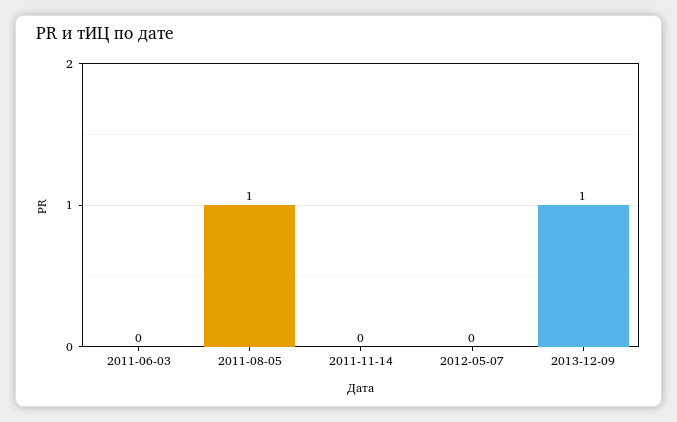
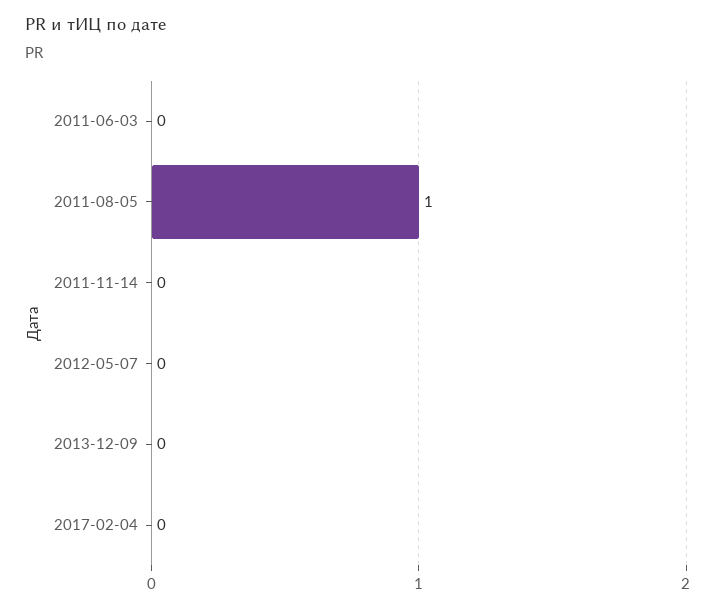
2013-12-09: 1 -> 0
2017-02-04: none -> 0

